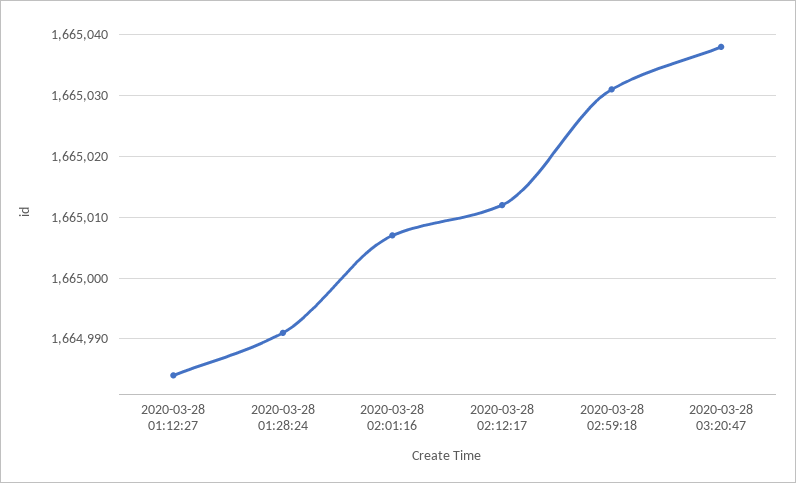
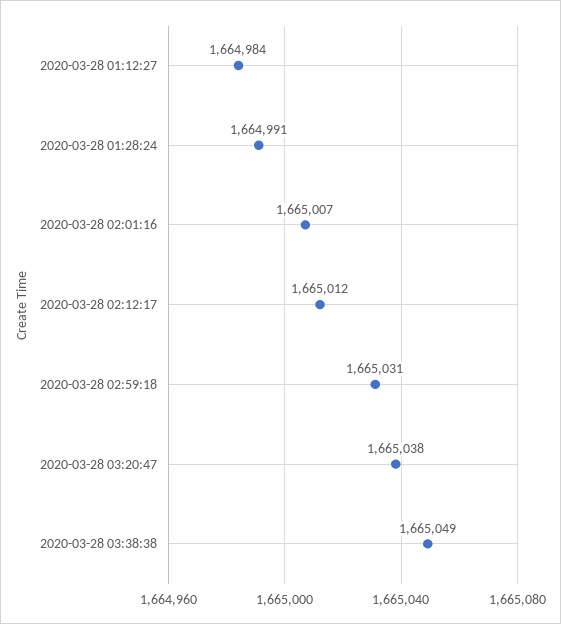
2020-03-28 03:38:38: none -> 1665049

